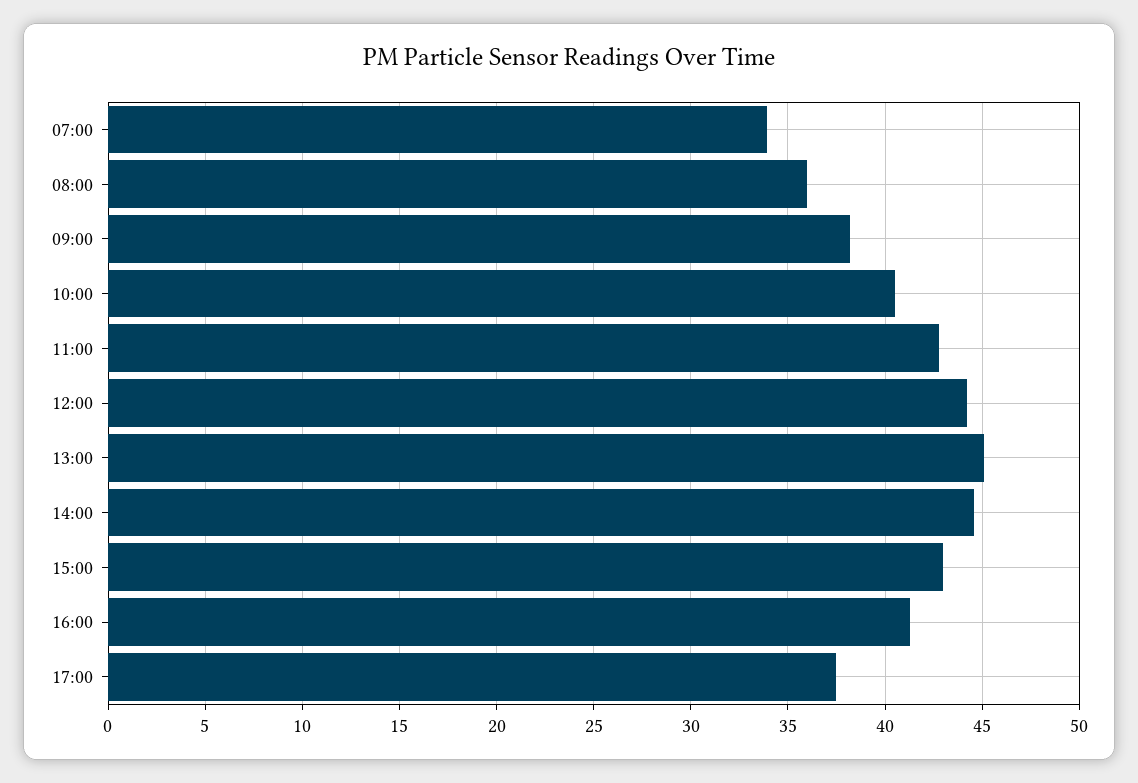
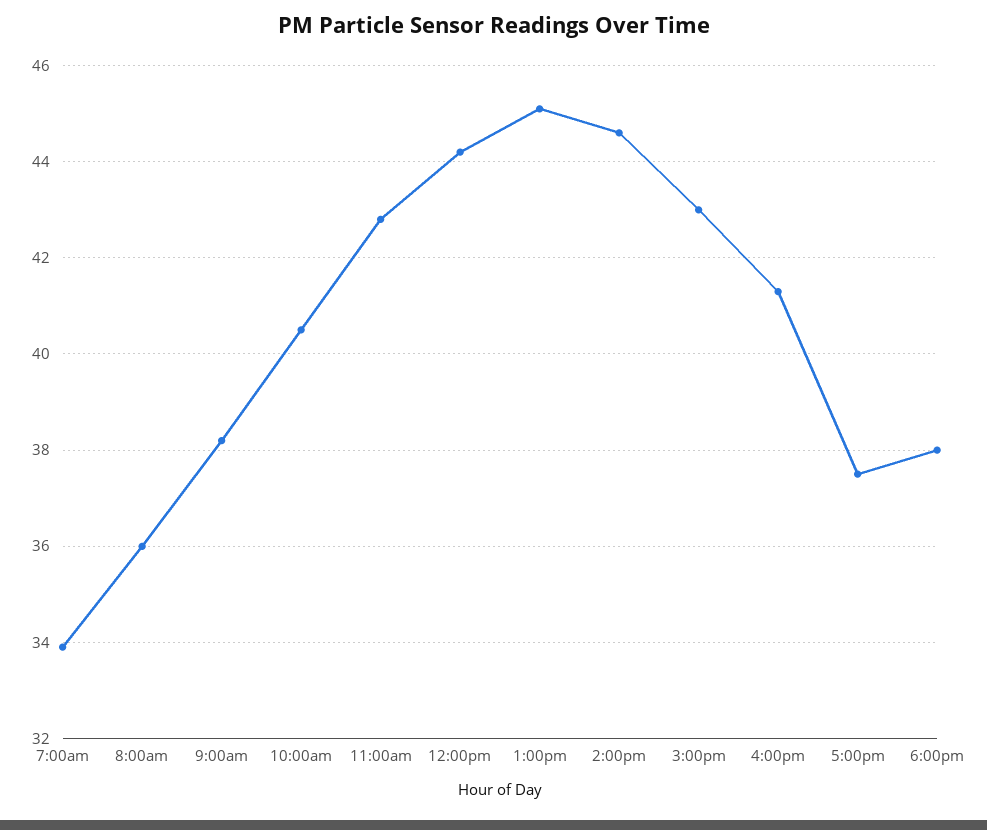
6:00pm: none -> 38

